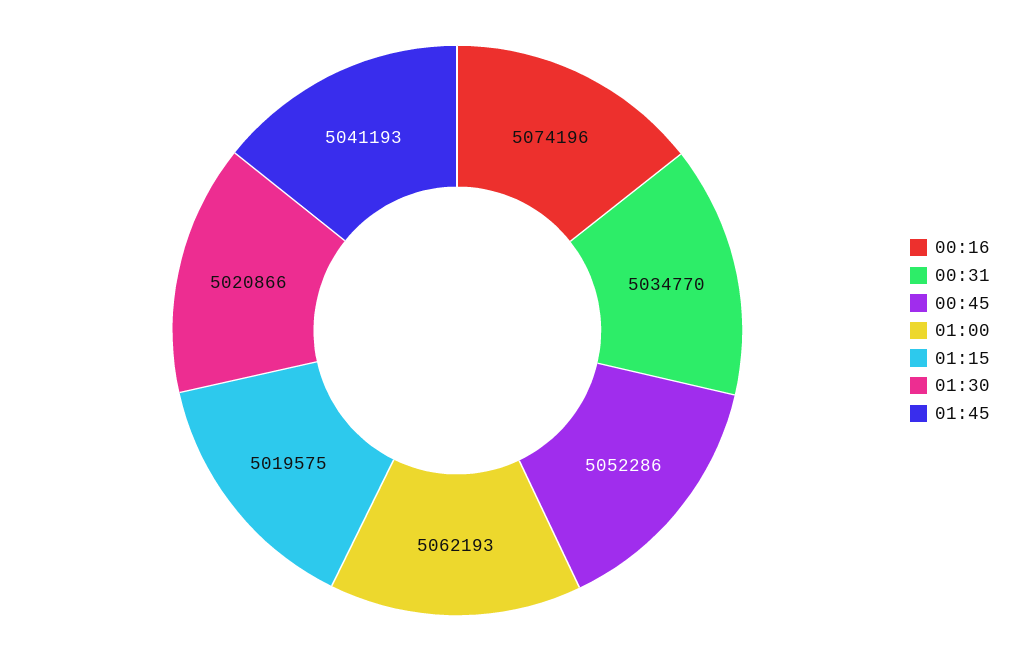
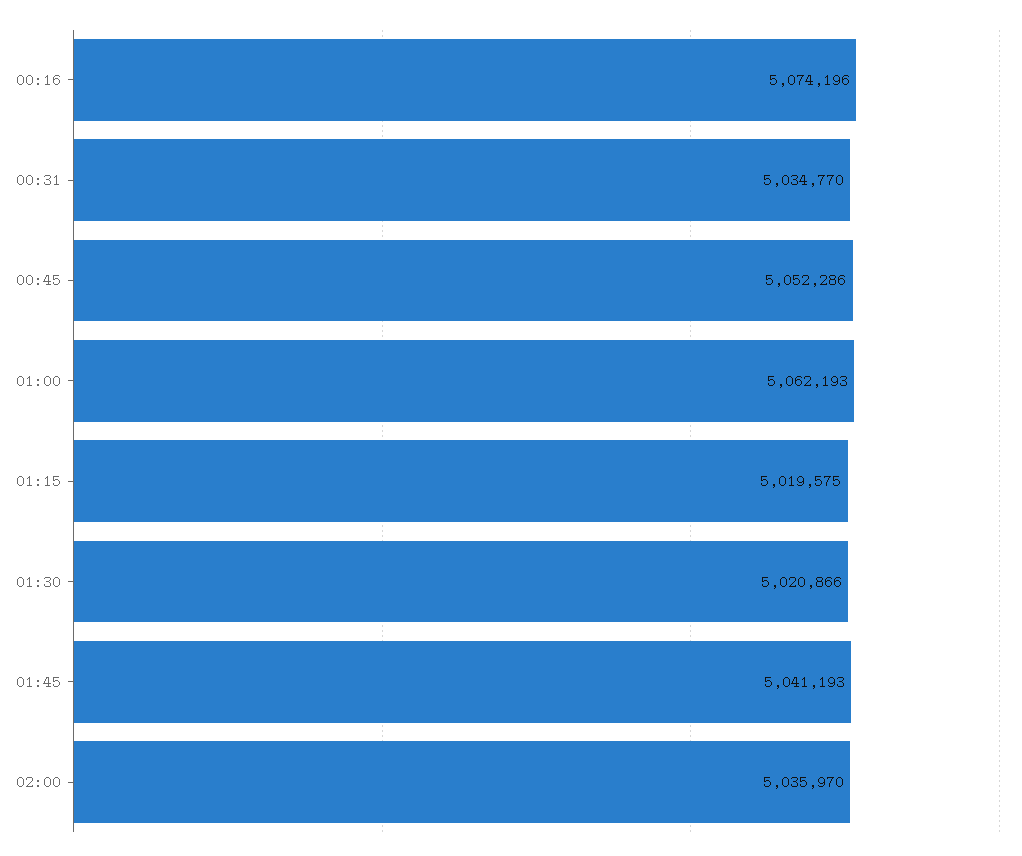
02:00: none -> 5035970

